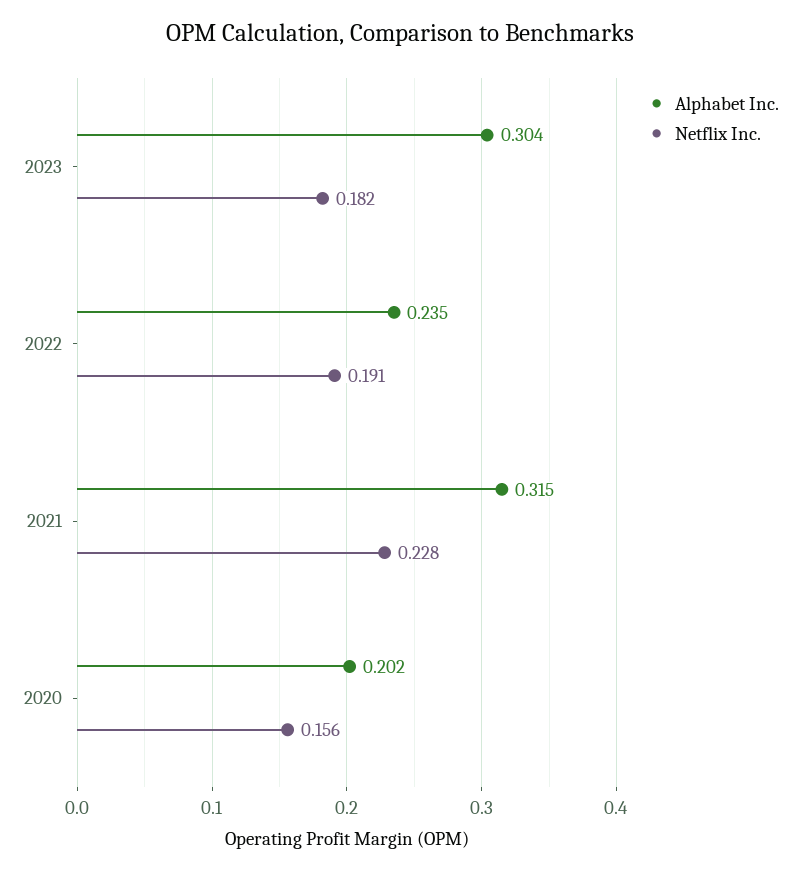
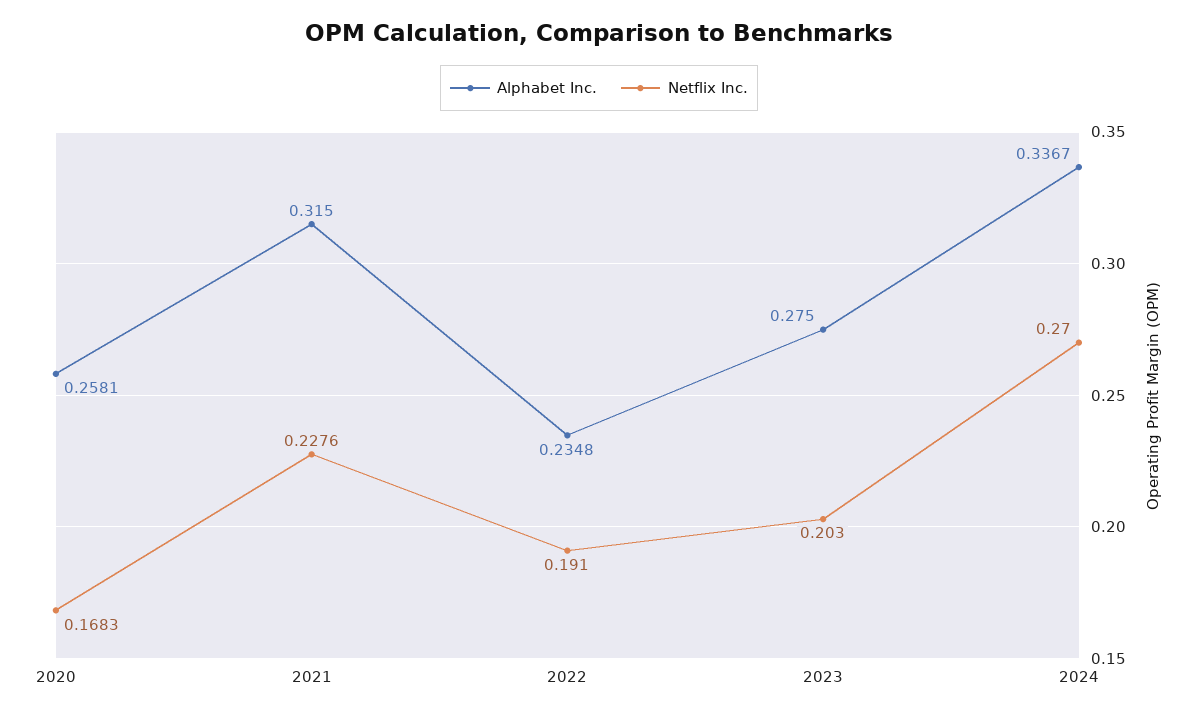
Alphabet Inc., 2023: 0.304 -> 0.275
Netflix Inc., 2023: 0.182 -> 0.203
Alphabet Inc., 2020: 0.202 -> 0.2581
Netflix Inc., 2020: 0.156 -> 0.1683
Alphabet Inc., 2024: none -> 0.3367
Netflix Inc., 2024: none -> 0.27

